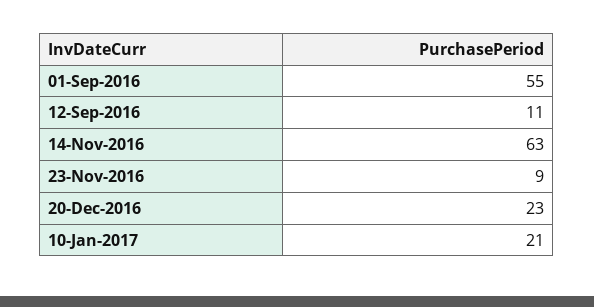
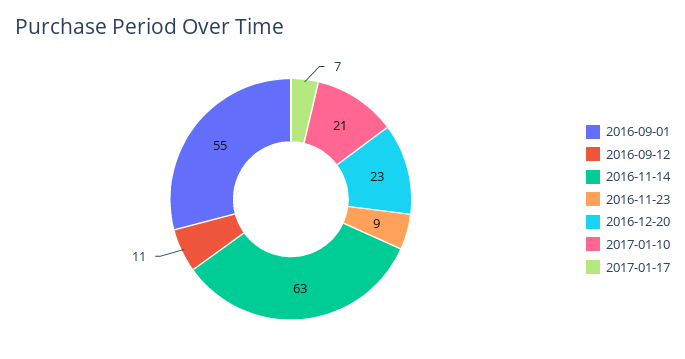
2017-01-17: none -> 7

